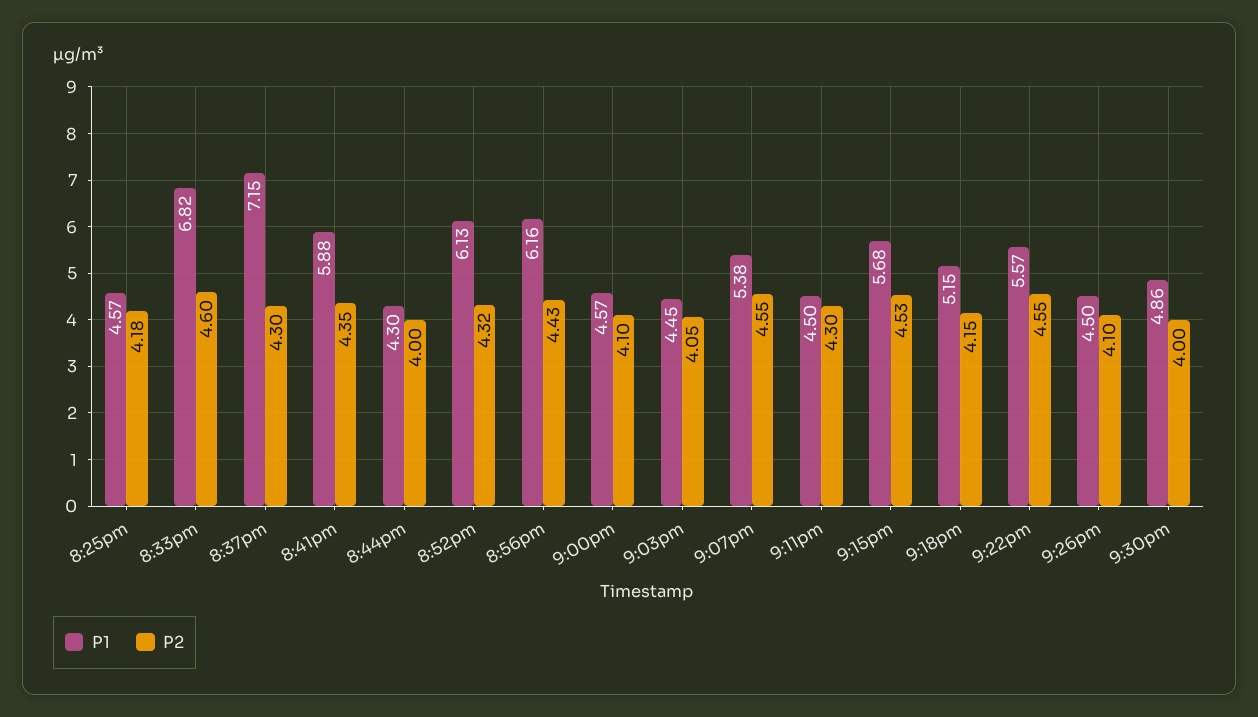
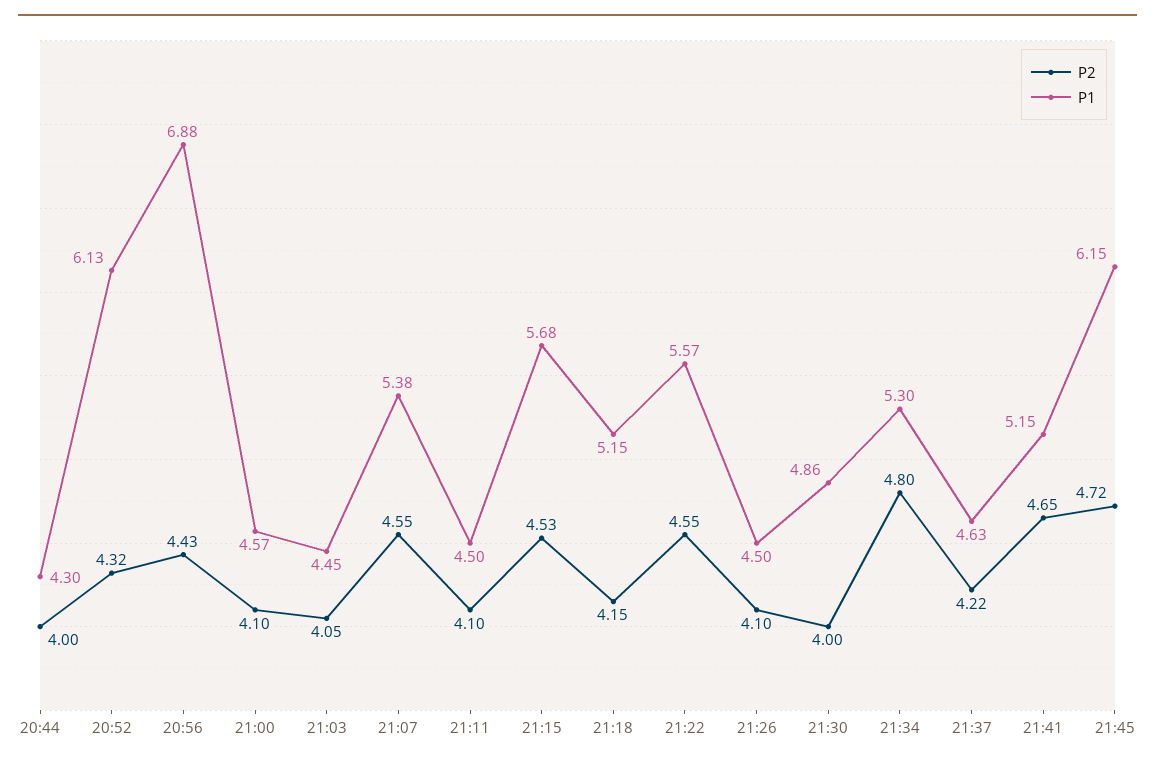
P1, 8:25pm: 4.57 -> none
P2, 8:25pm: 4.18 -> none
P1, 8:33pm: 6.82 -> none
P2, 8:33pm: 4.6 -> none
P1, 8:37pm: 7.15 -> none
P2, 8:37pm: 4.3 -> none
P1, 8:41pm: 5.88 -> none
P2, 8:41pm: 4.35 -> none
P1, 8:56pm: 6.16 -> 6.88
P2, 9:11pm: 4.3 -> 4.1
P2, 21:34: none -> 4.8
P1, 21:34: none -> 5.3
P2, 21:37: none -> 4.22
P1, 21:37: none -> 4.63
P2, 21:41: none -> 4.65
P1, 21:41: none -> 5.15
P2, 21:45: none -> 4.72
P1, 21:45: none -> 6.15

